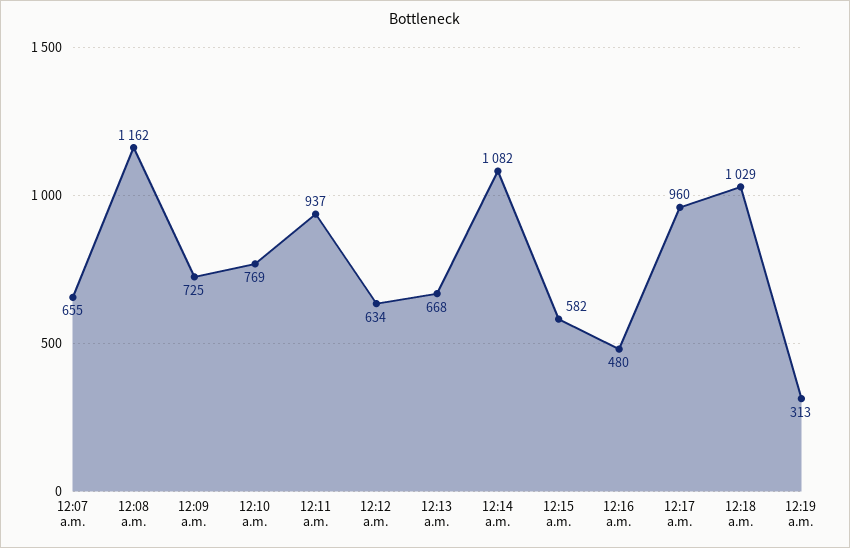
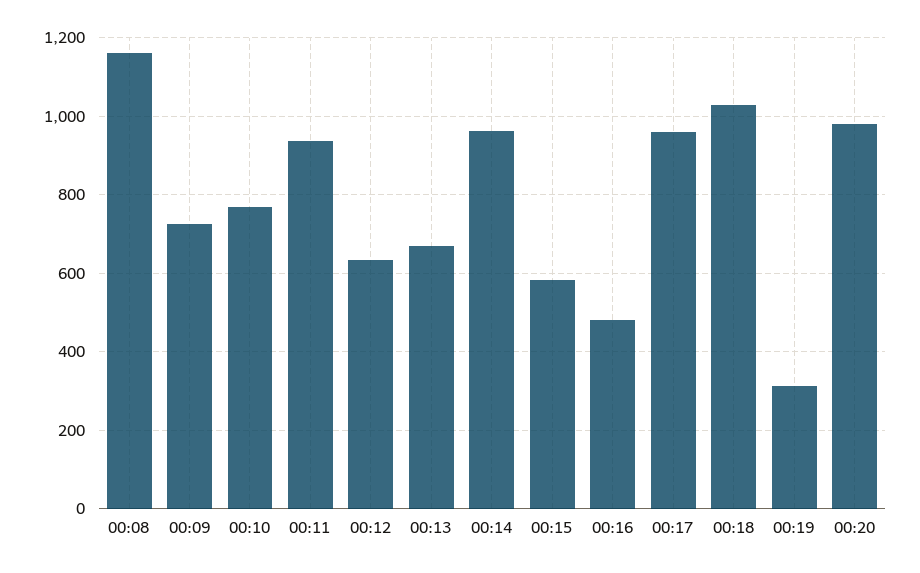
12:07 a.m.: 655 -> none
12:14 a.m.: 1082 -> 960
00:20: none -> 980

